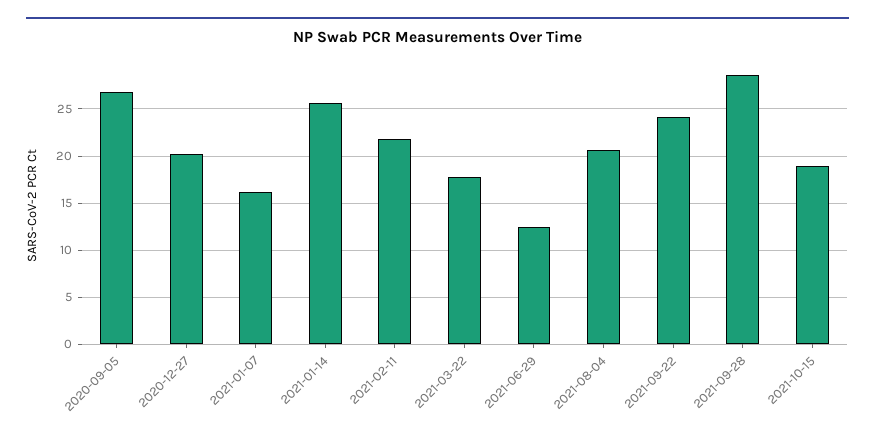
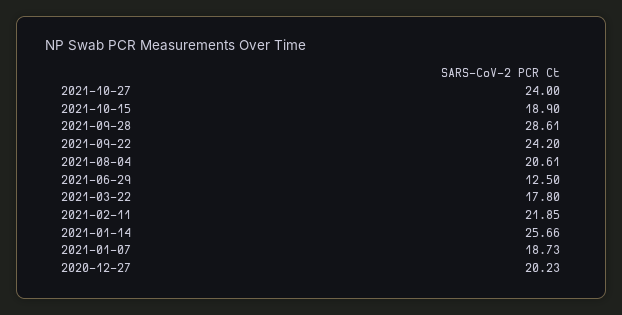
2020-09-05: 27 -> none
2021-01-07: 16 -> 18.73
2021-10-27: none -> 24

